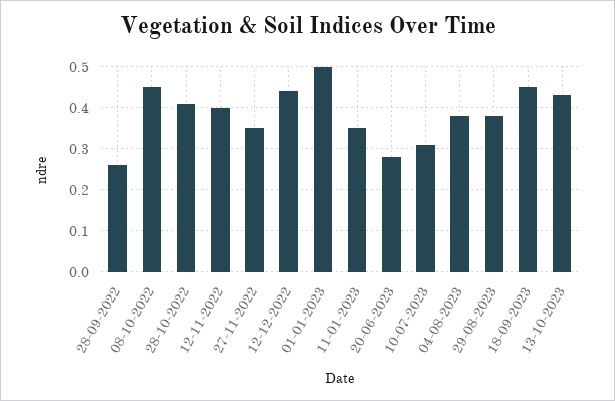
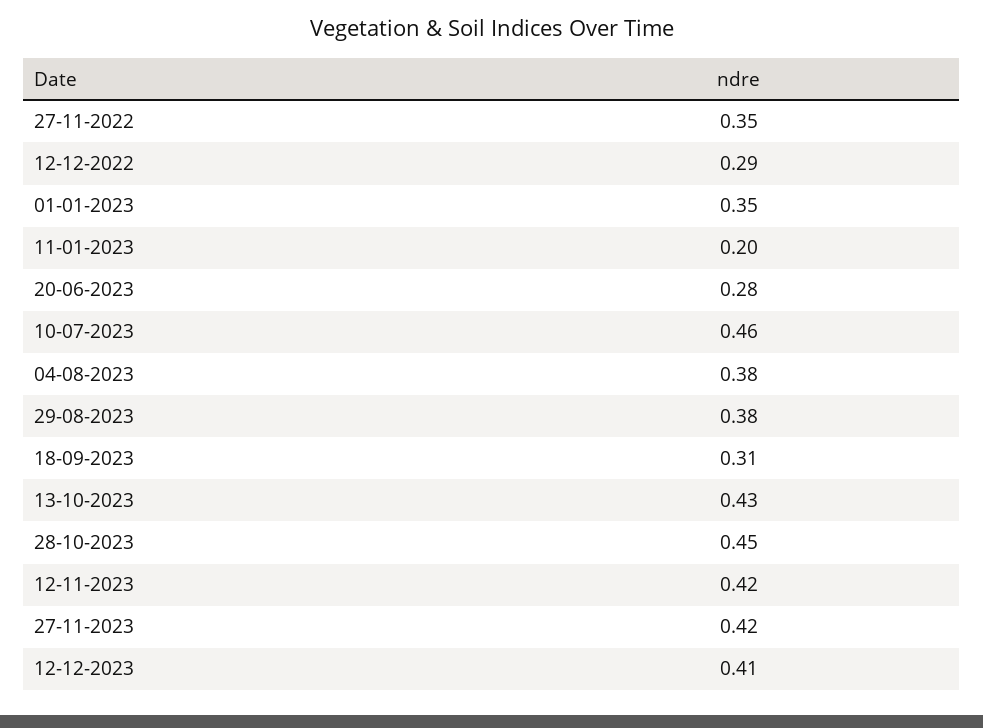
28-09-2022: 0.25 -> none
08-10-2022: 0.45 -> none
28-10-2022: 0.4 -> none
12-11-2022: 0.4 -> none
12-12-2022: 0.45 -> 0.29
01-01-2023: 0.5 -> 0.35
11-01-2023: 0.35 -> 0.2
10-07-2023: 0.3 -> 0.46
18-09-2023: 0.45 -> 0.31
28-10-2023: none -> 0.45
12-11-2023: none -> 0.42
27-11-2023: none -> 0.42
12-12-2023: none -> 0.41

